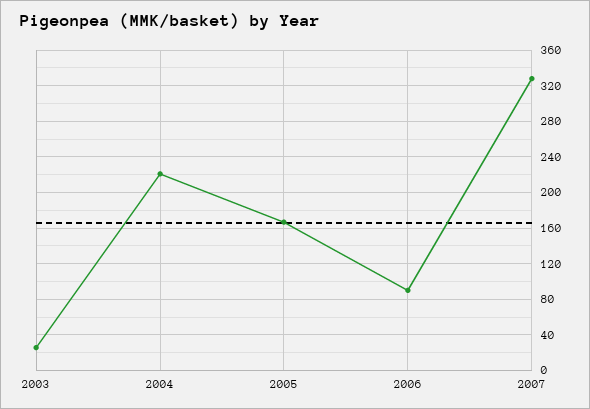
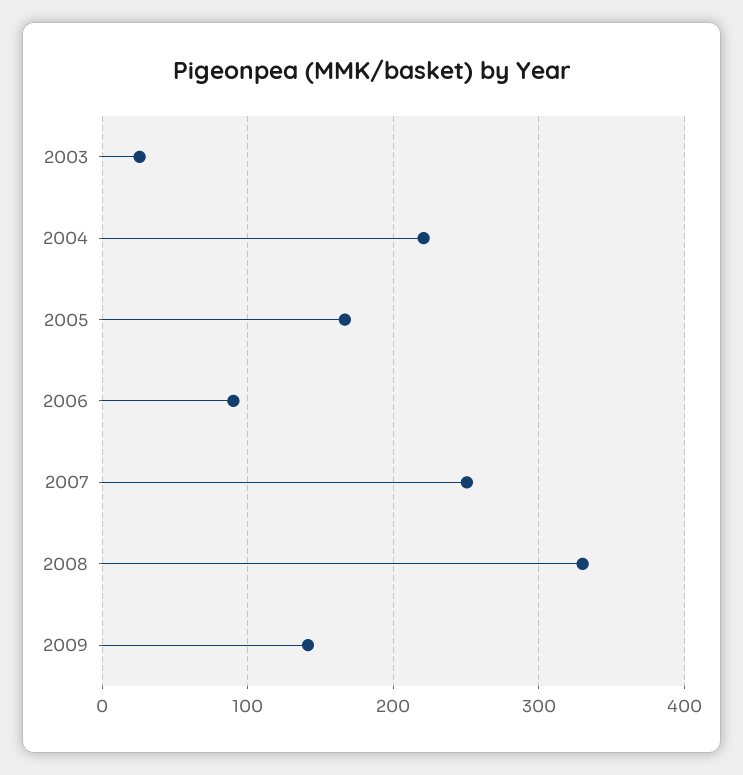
2007: 330 -> 250
2008: none -> 330
2009: none -> 140

